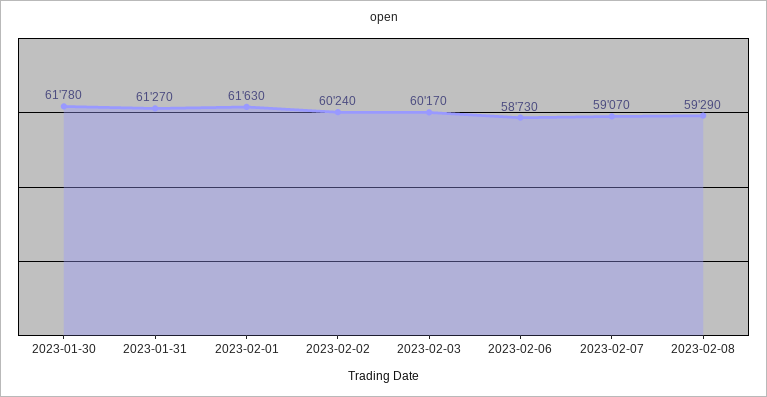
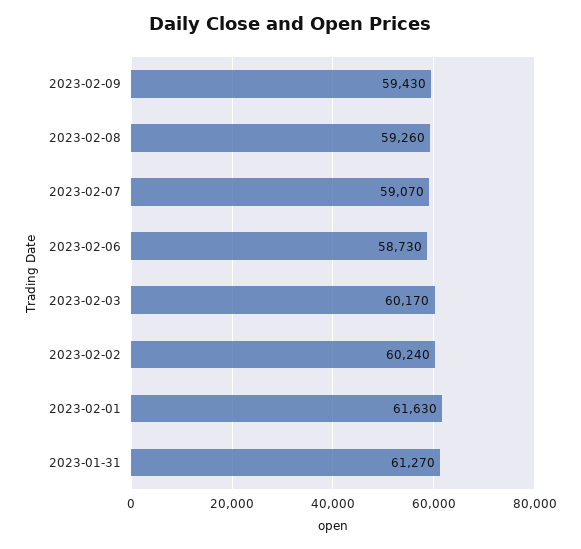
2023-01-30: 61780 -> none
2023-02-08: 59290 -> 59260
2023-02-09: none -> 59430

